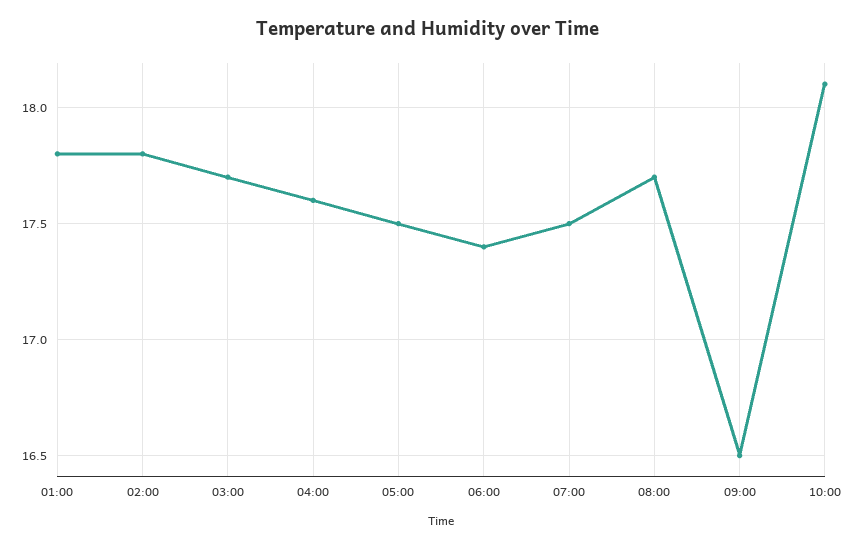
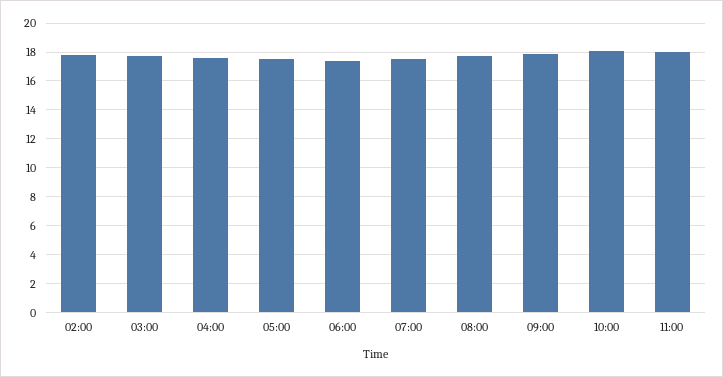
01:00: 17.8 -> none
09:00: 16.5 -> 18
11:00: none -> 18

